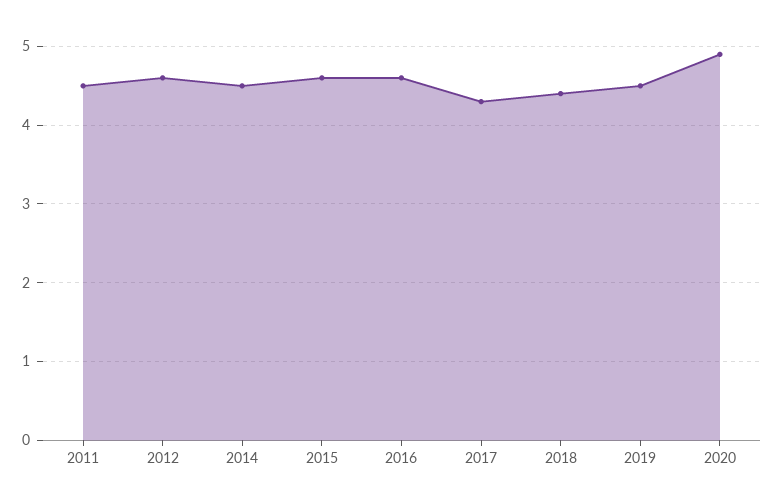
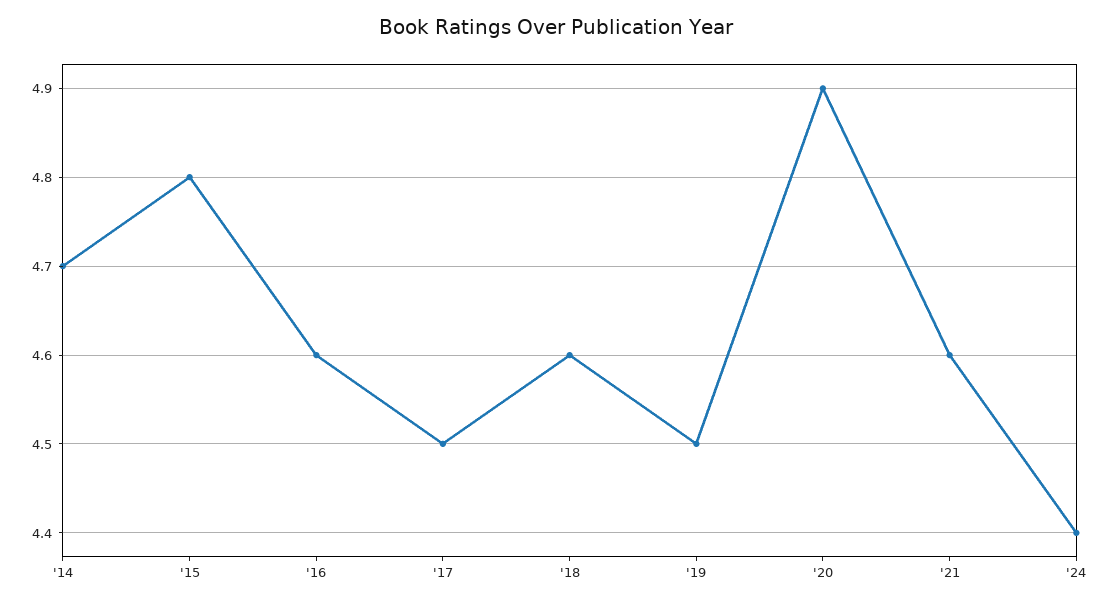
2011: 4.5 -> none
2012: 4.6 -> none
2014: 4.5 -> 4.7
2015: 4.6 -> 4.8
2017: 4.3 -> 4.5
2018: 4.4 -> 4.6
'21: none -> 4.6
'24: none -> 4.4

